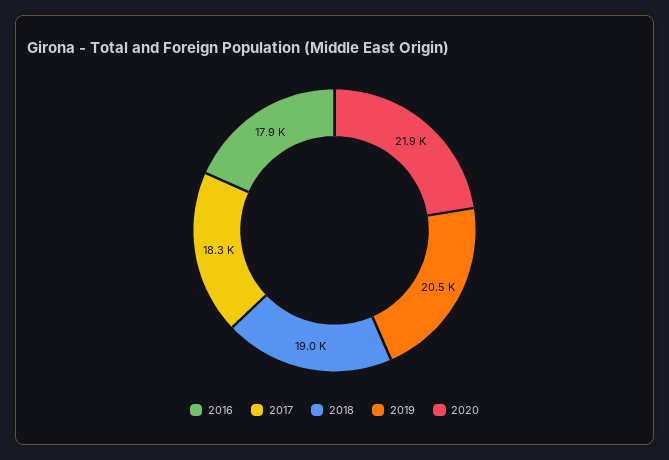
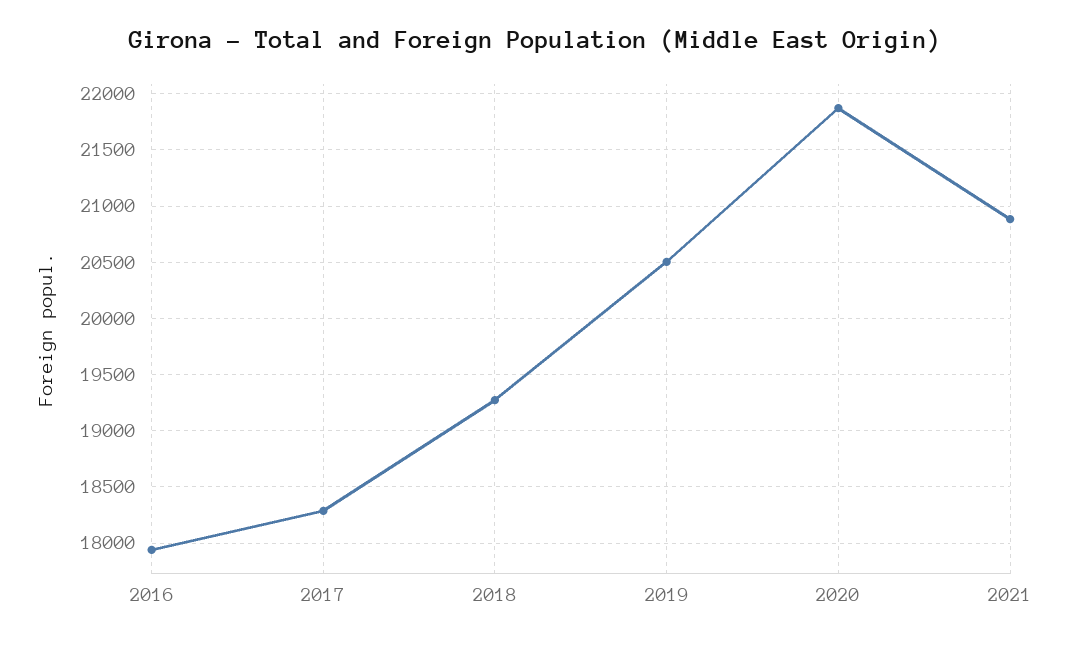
2018: 19000 -> 19300
2021: none -> 20900

